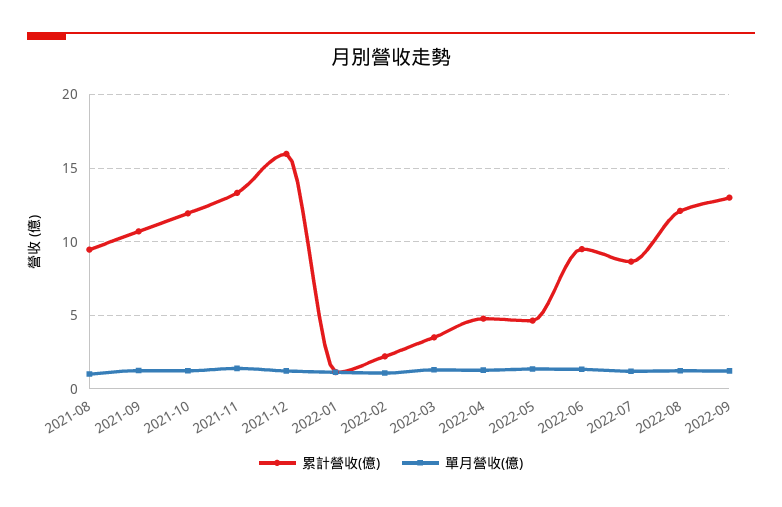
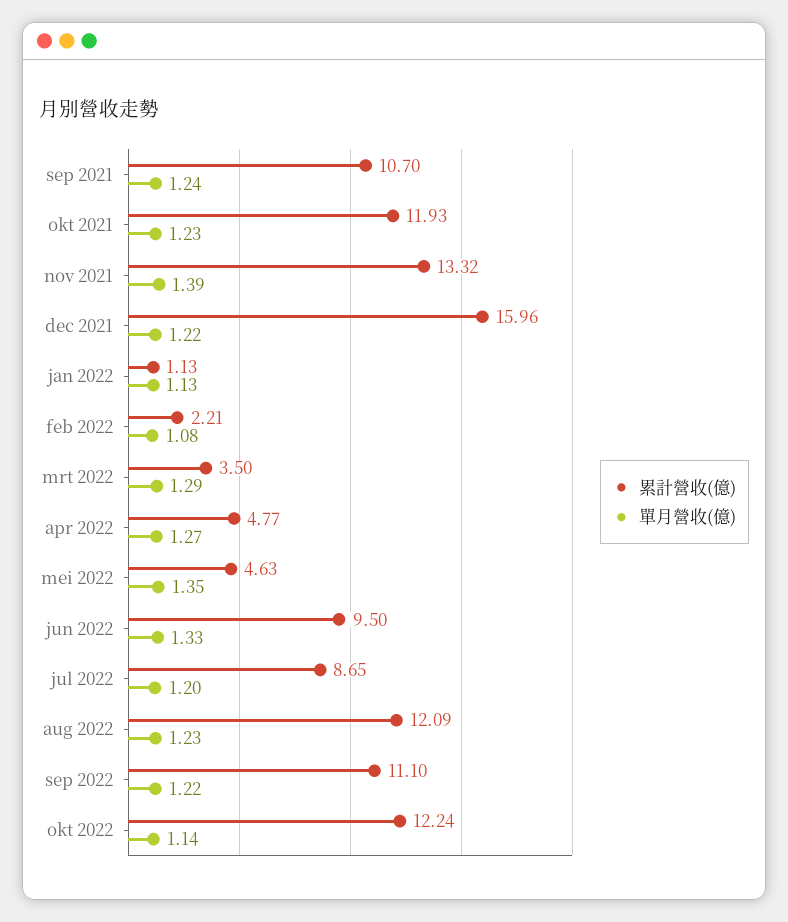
累計營收(億), 2021-08: 9.5 -> none
單月營收(億), 2021-08: 1 -> none
累計營收(億), 2022-09: 13 -> 11.1
累計營收(億), okt 2022: none -> 12.24
單月營收(億), okt 2022: none -> 1.14

